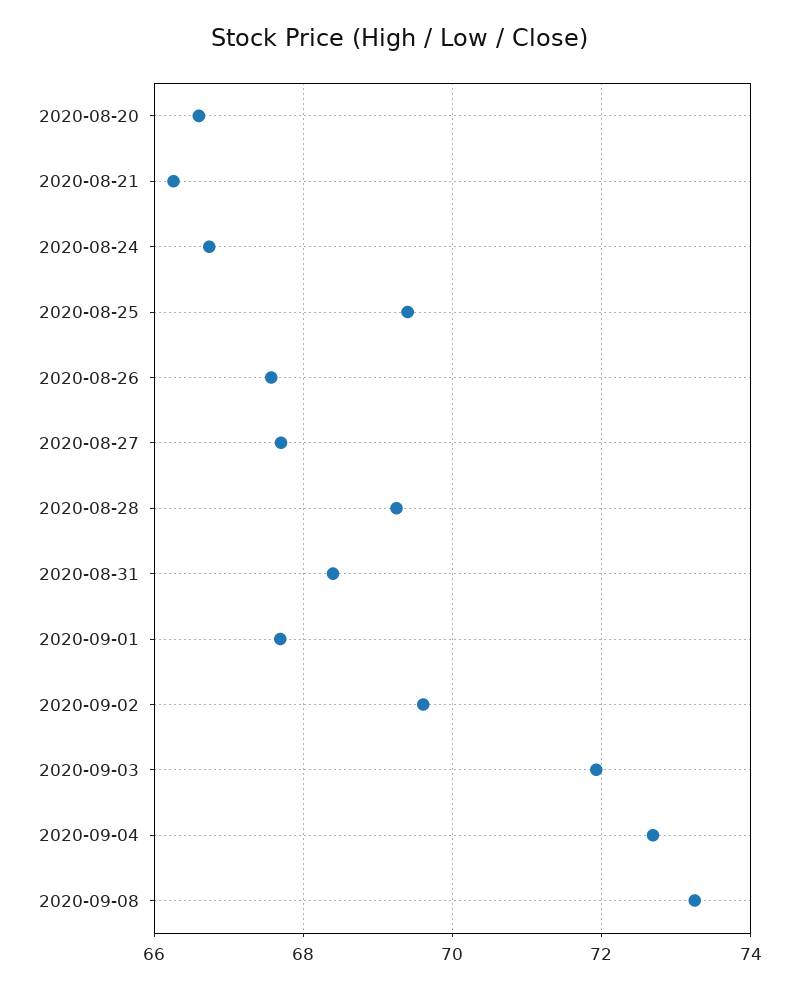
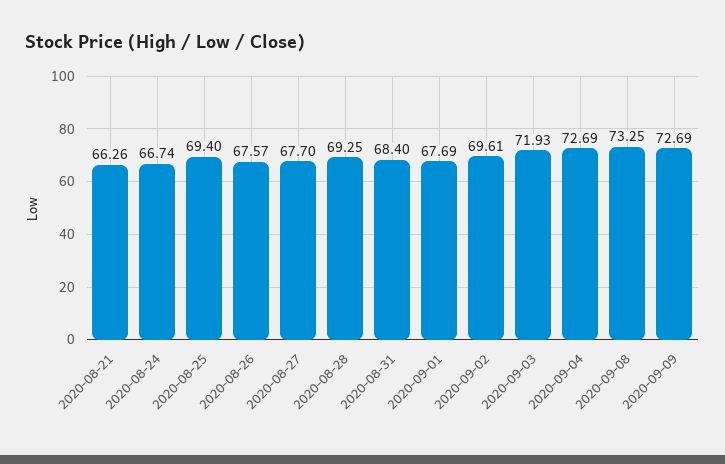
2020-08-20: 66.6 -> none
2020-09-09: none -> 72.69

